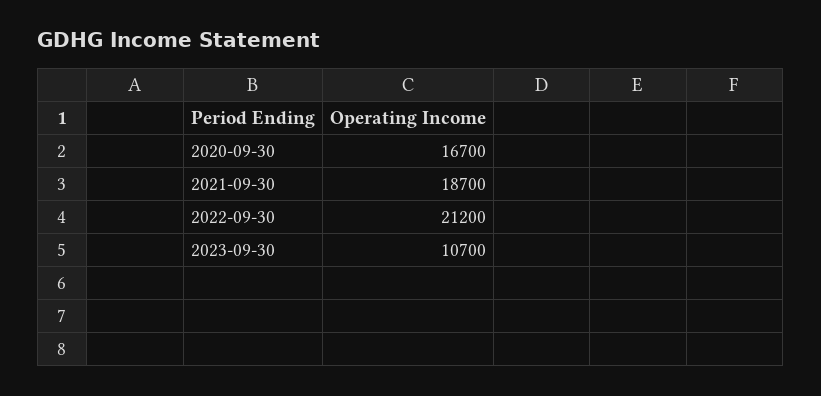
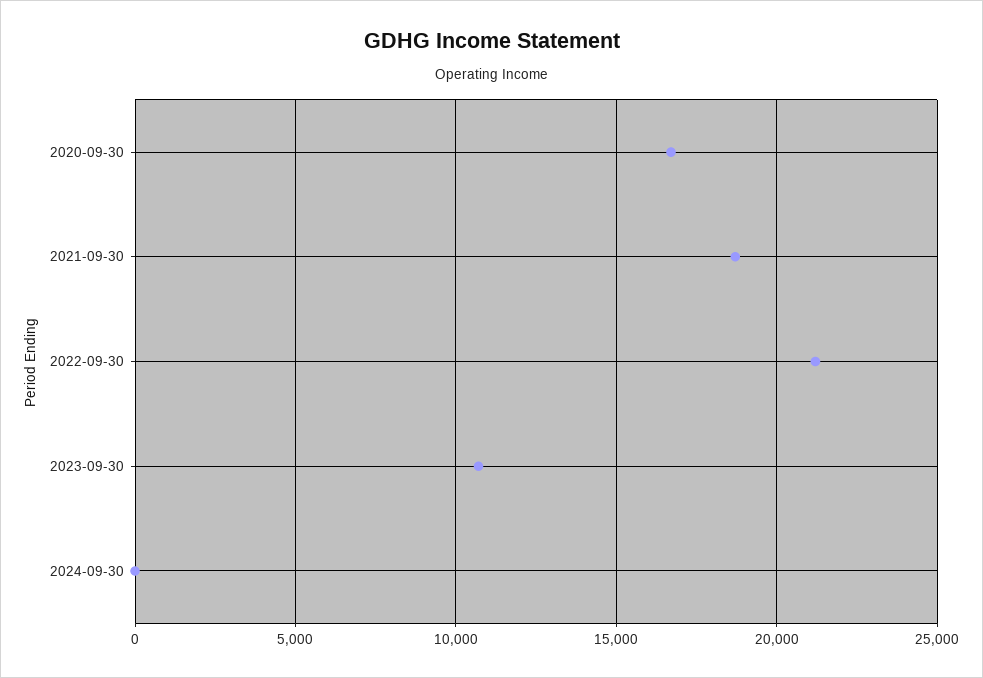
2024-09-30: none -> 0

